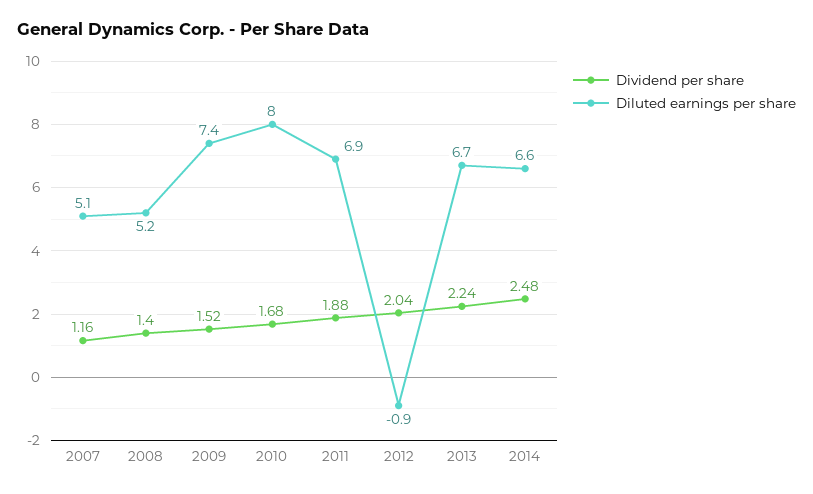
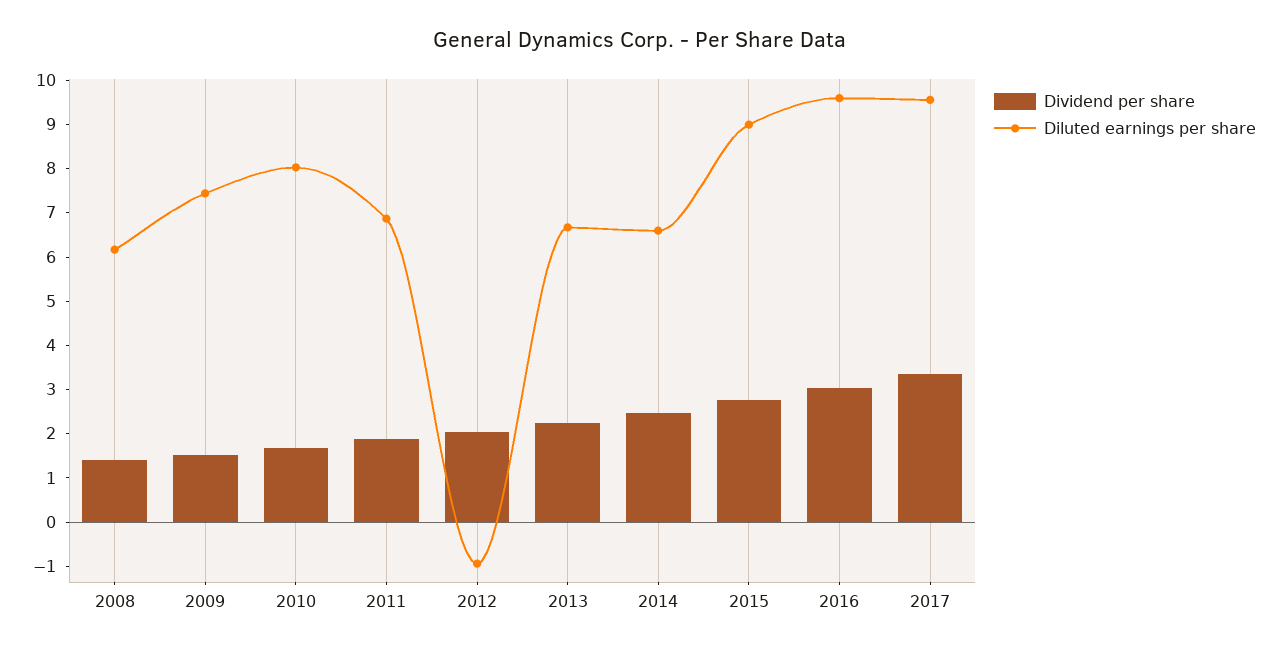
Dividend per share, 2007: 1.16 -> none
Diluted earnings per share, 2007: 5.1 -> none
Diluted earnings per share, 2008: 5.2 -> 6.2
Dividend per share, 2015: none -> 2.8
Diluted earnings per share, 2015: none -> 9
Dividend per share, 2016: none -> 3
Diluted earnings per share, 2016: none -> 9.6
Dividend per share, 2017: none -> 3.4
Diluted earnings per share, 2017: none -> 9.6

